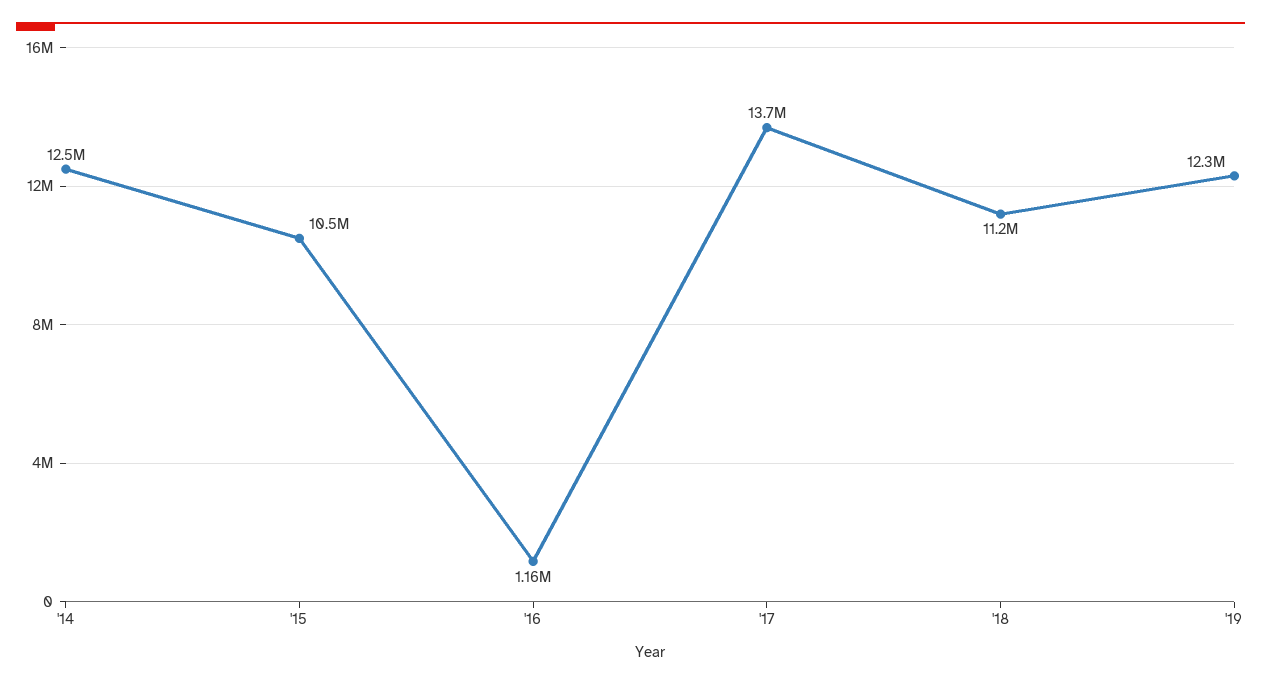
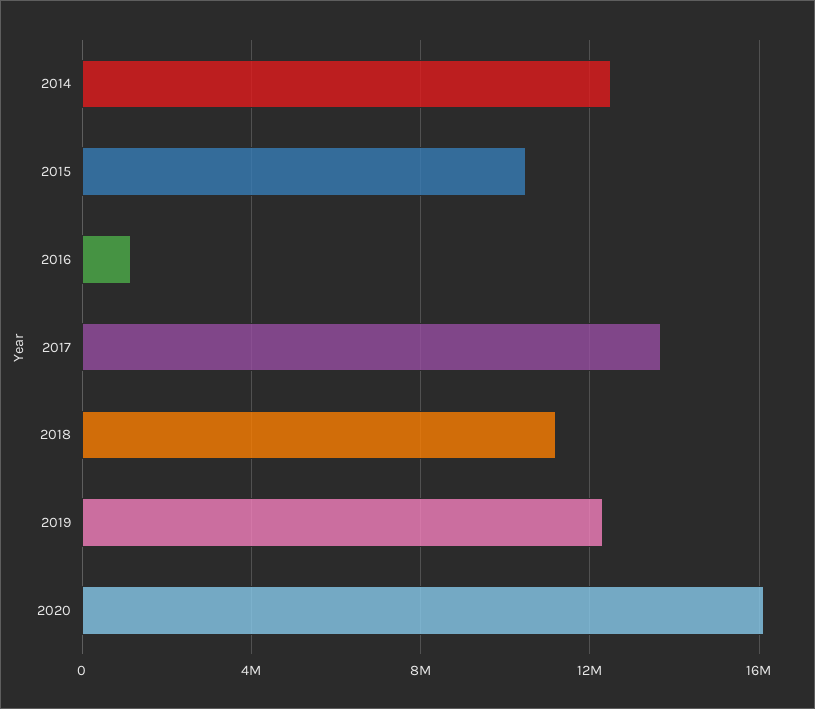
2020: none -> 16000000

